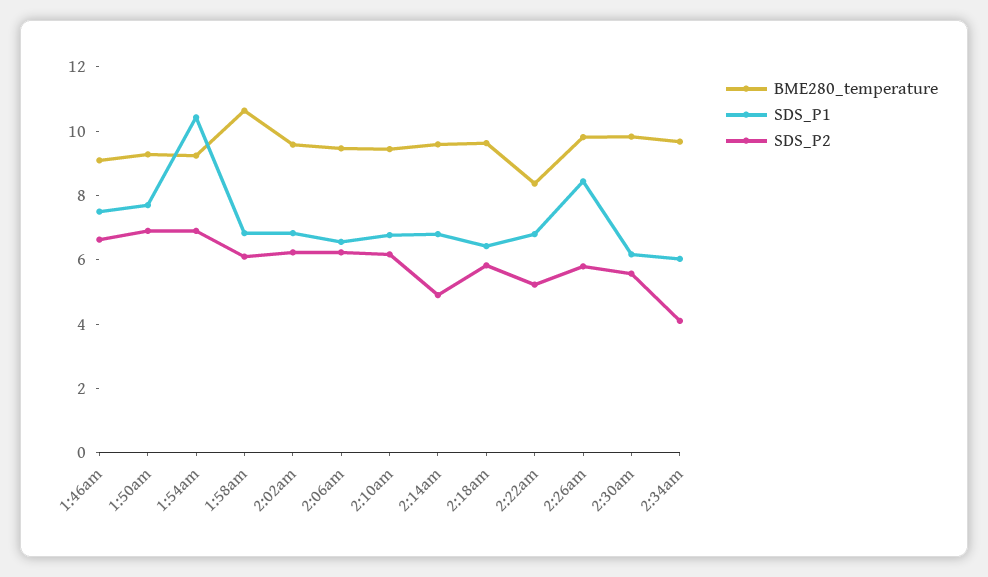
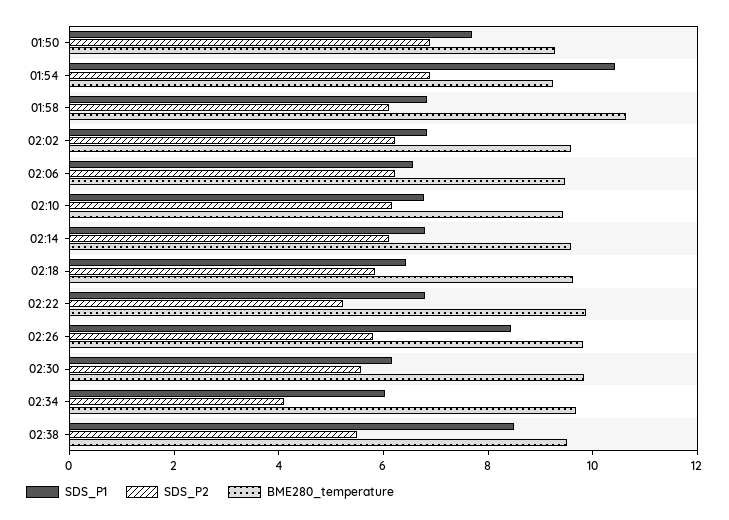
BME280_temperature, 1:46am: 9 -> none
SDS_P1, 1:46am: 7.5 -> none
SDS_P2, 1:46am: 6.5 -> none
SDS_P2, 2:14am: 5 -> 6
BME280_temperature, 2:22am: 8.5 -> 10
SDS_P1, 02:38: none -> 8.5
SDS_P2, 02:38: none -> 5.5
BME280_temperature, 02:38: none -> 9.5

